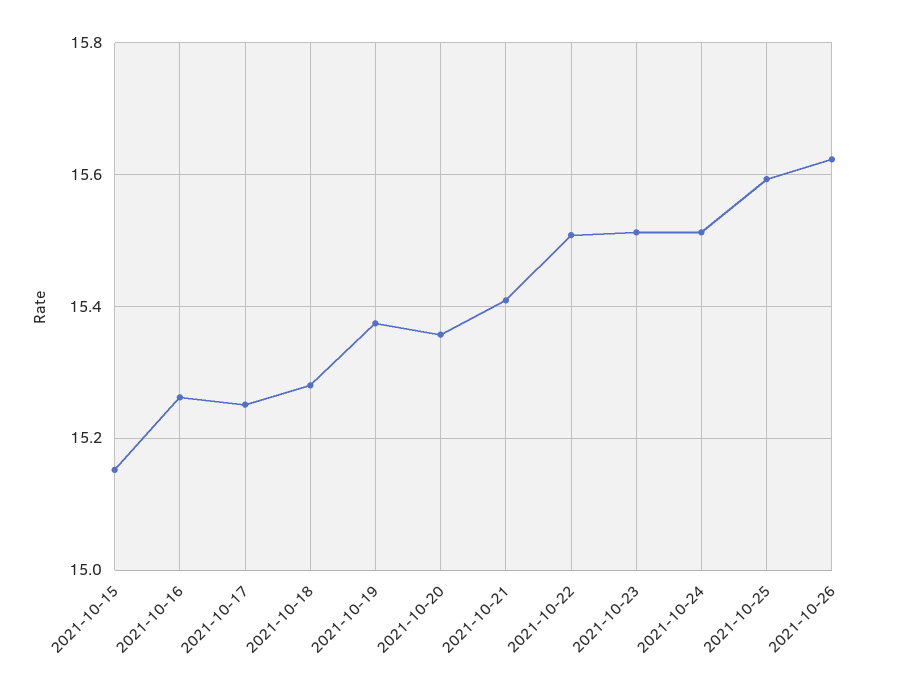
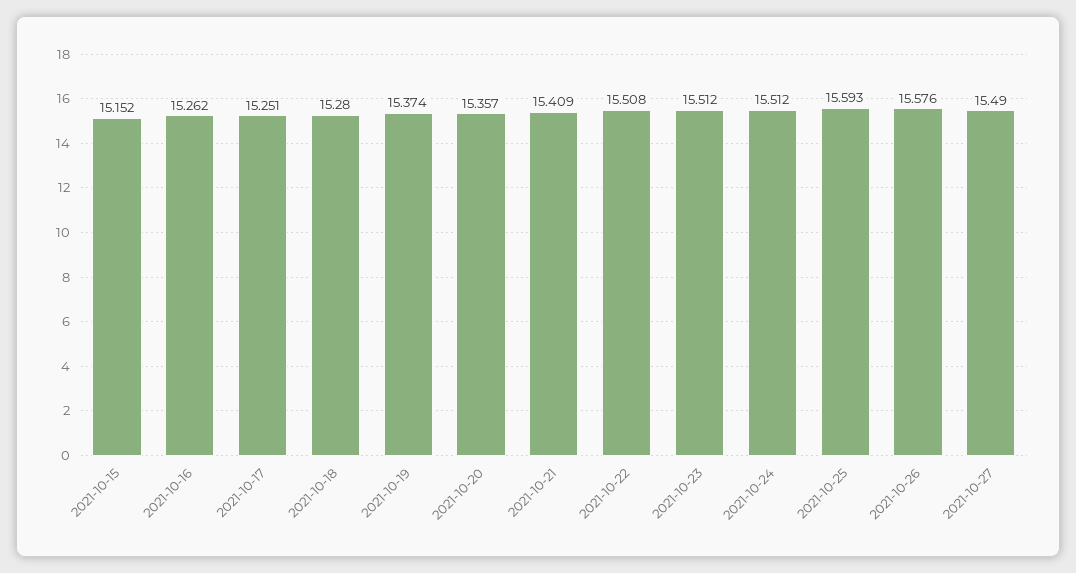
2021-10-26: 15.62 -> 15.576
2021-10-27: none -> 15.49

